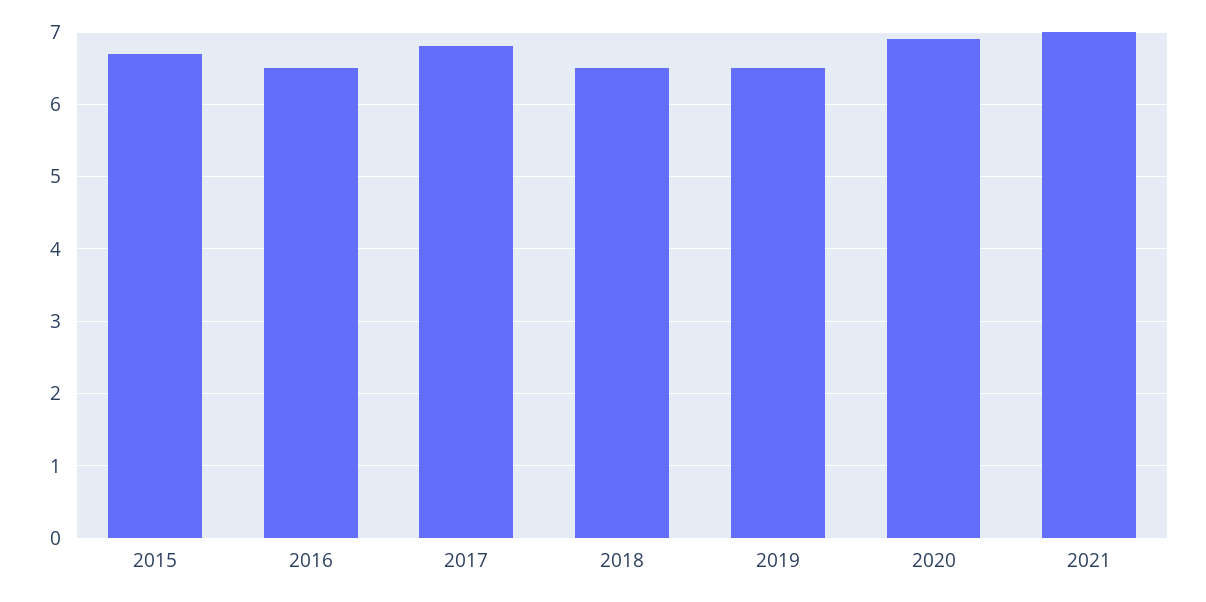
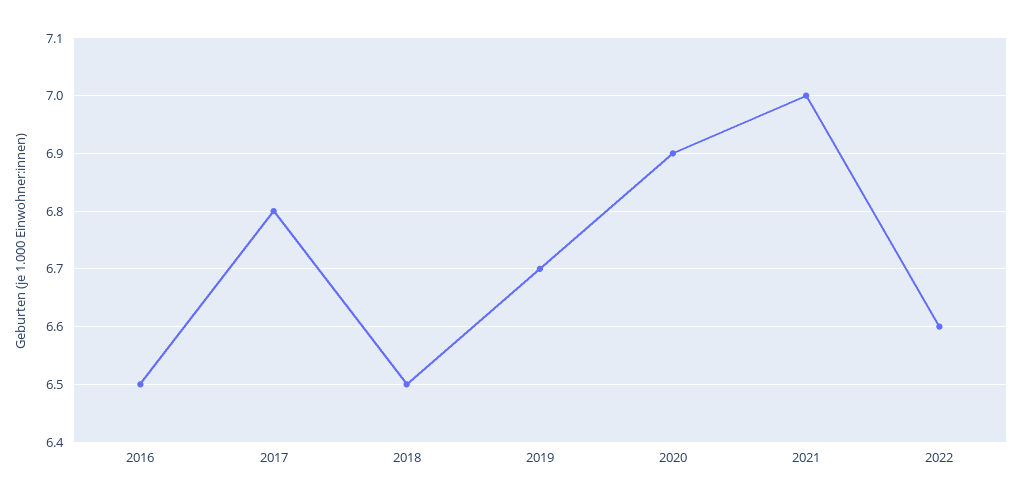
2015: 6.7 -> none
2019: 6.5 -> 6.7
2022: none -> 6.6

